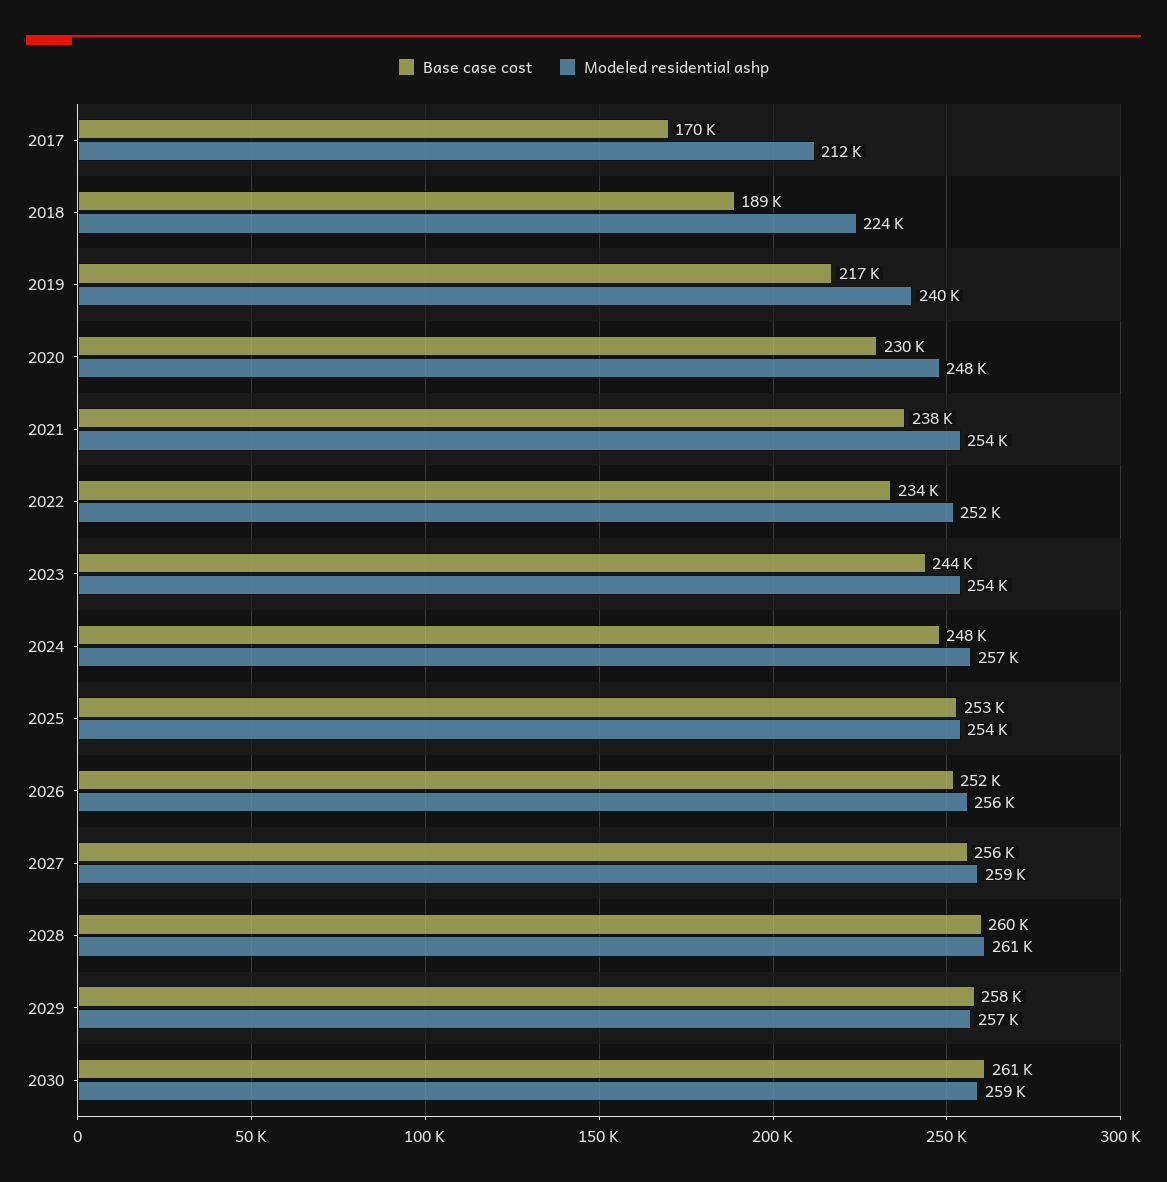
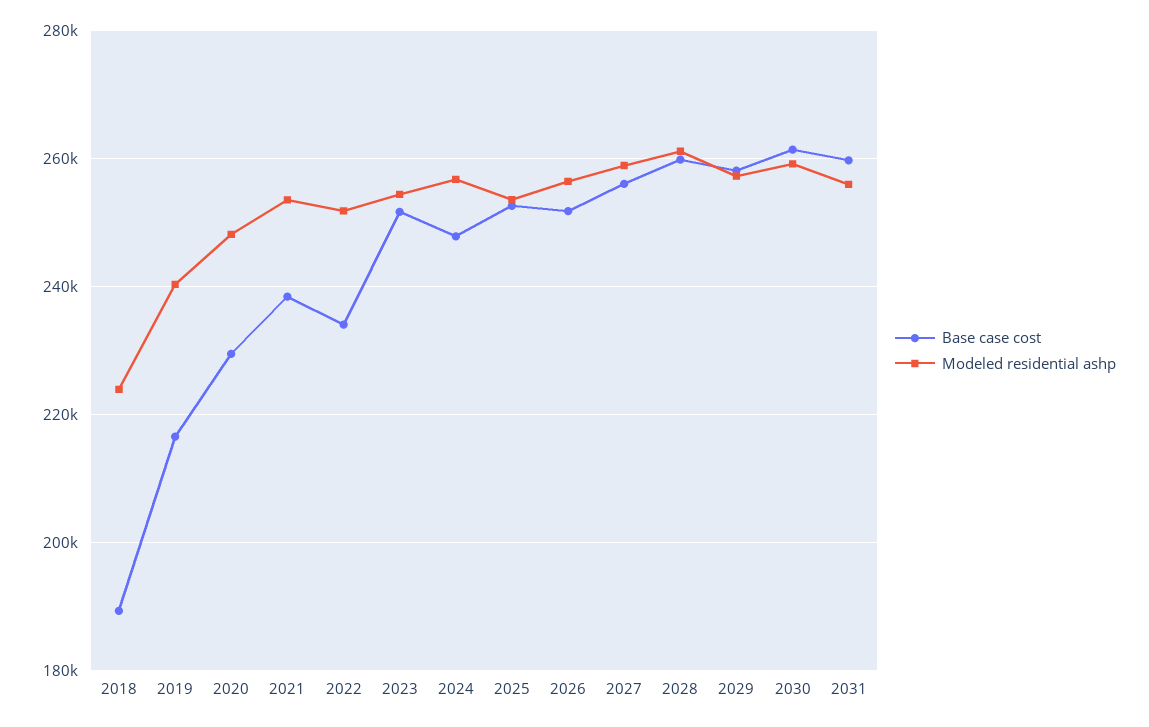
Base case cost, 2017: 170000 -> none
Modeled residential ashp, 2017: 212000 -> none
Base case cost, 2023: 244000 -> 252000
Base case cost, 2031: none -> 260000
Modeled residential ashp, 2031: none -> 256000

